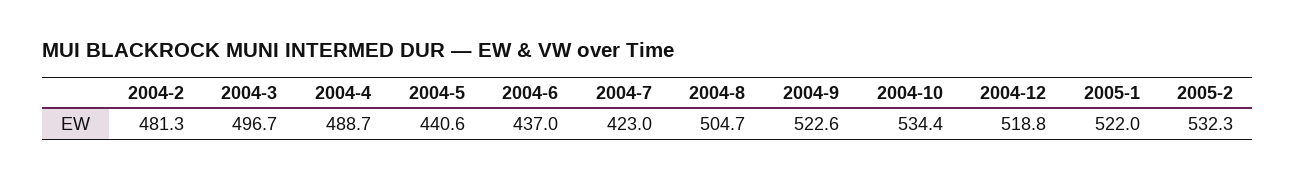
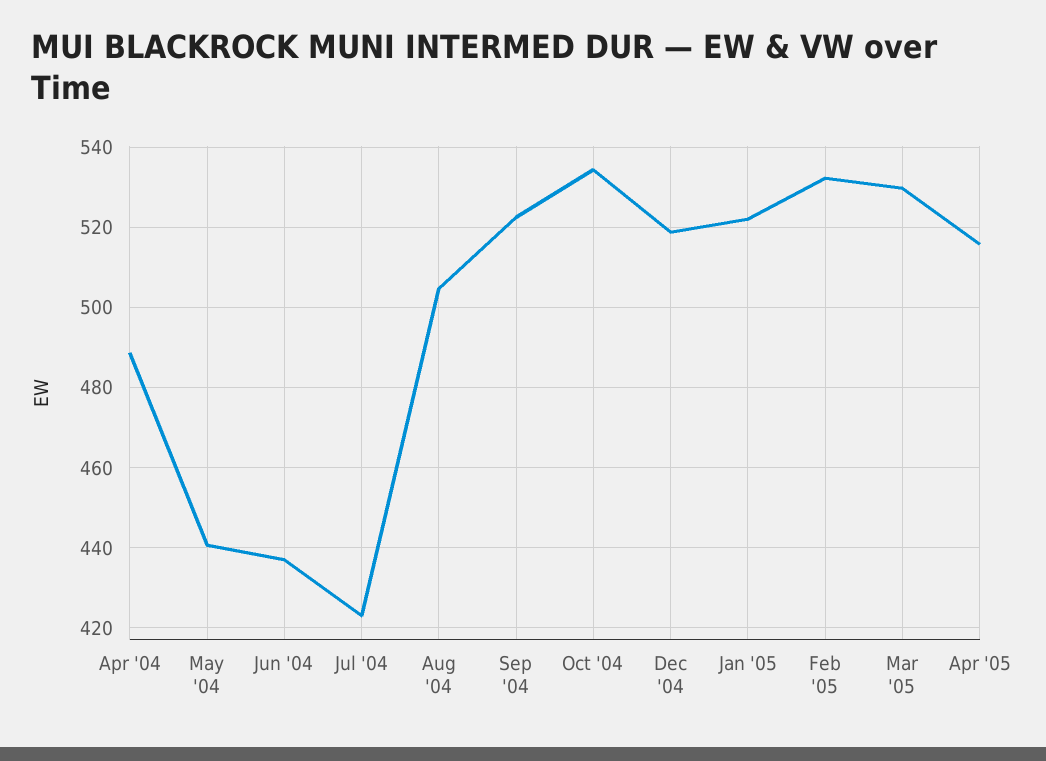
2004-2: 481.3 -> none
2004-3: 496.7 -> none
Mar '05: none -> 530
Apr '05: none -> 516

